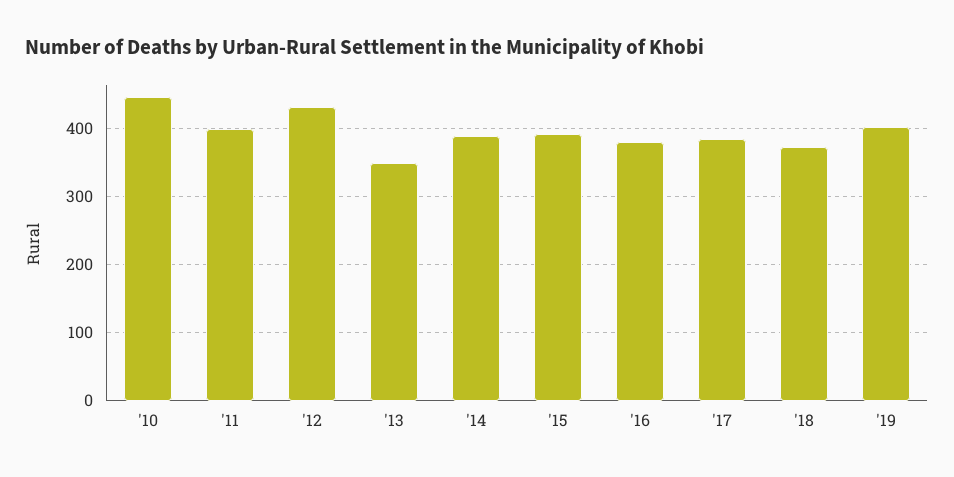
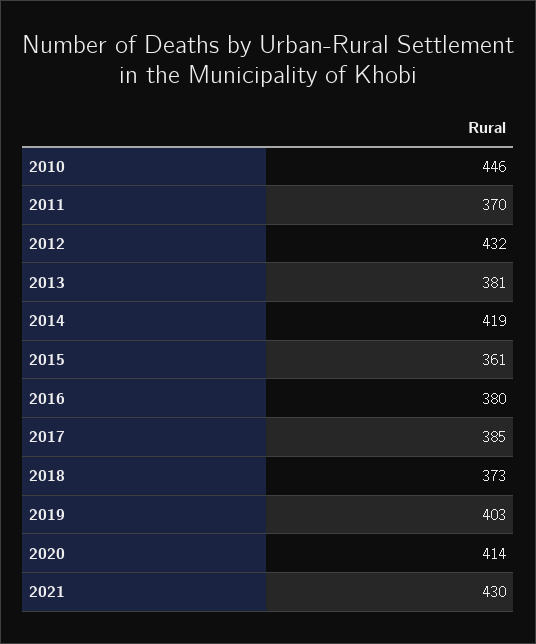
'11: 400 -> 370
'13: 350 -> 381
'14: 390 -> 419
'15: 390 -> 361
2020: none -> 414
2021: none -> 430

